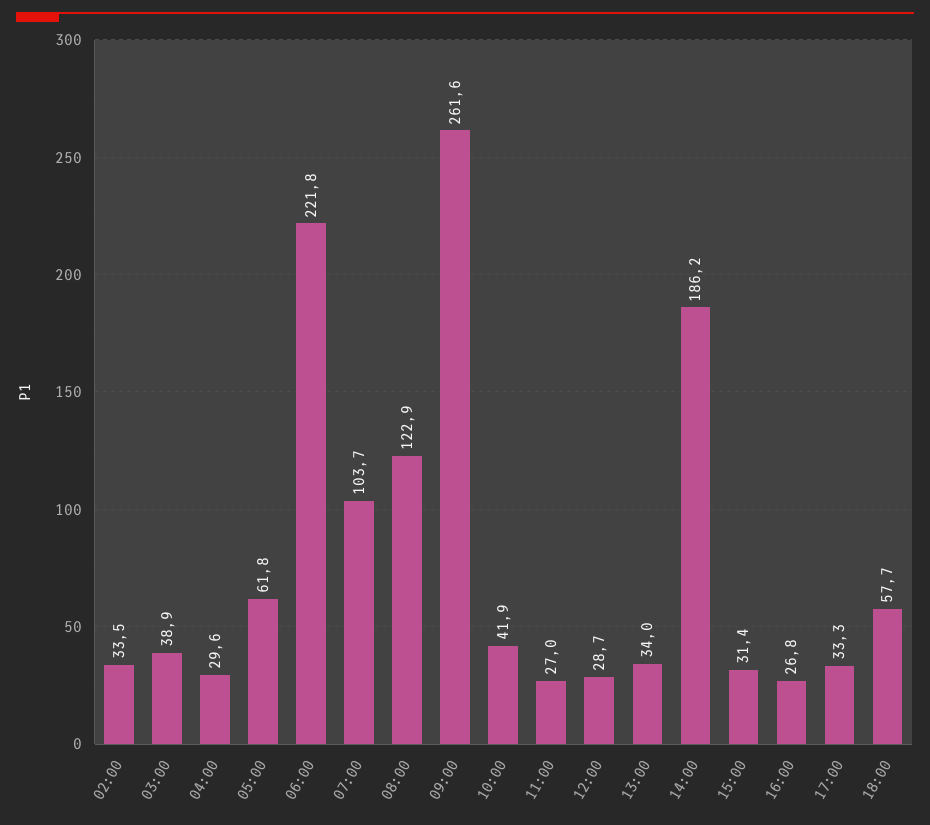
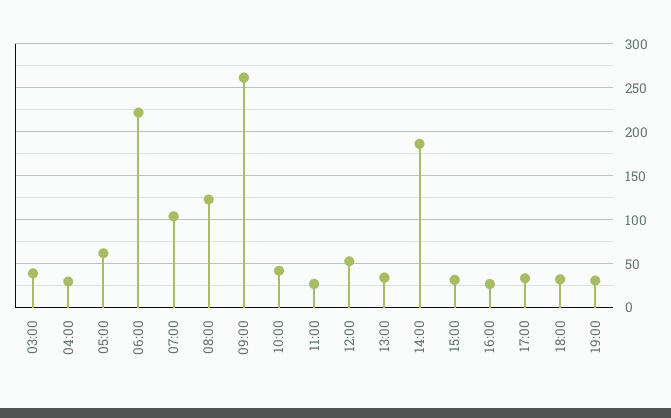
02:00: 33.5 -> none
12:00: 28.7 -> 50
18:00: 57.7 -> 30
19:00: none -> 30

